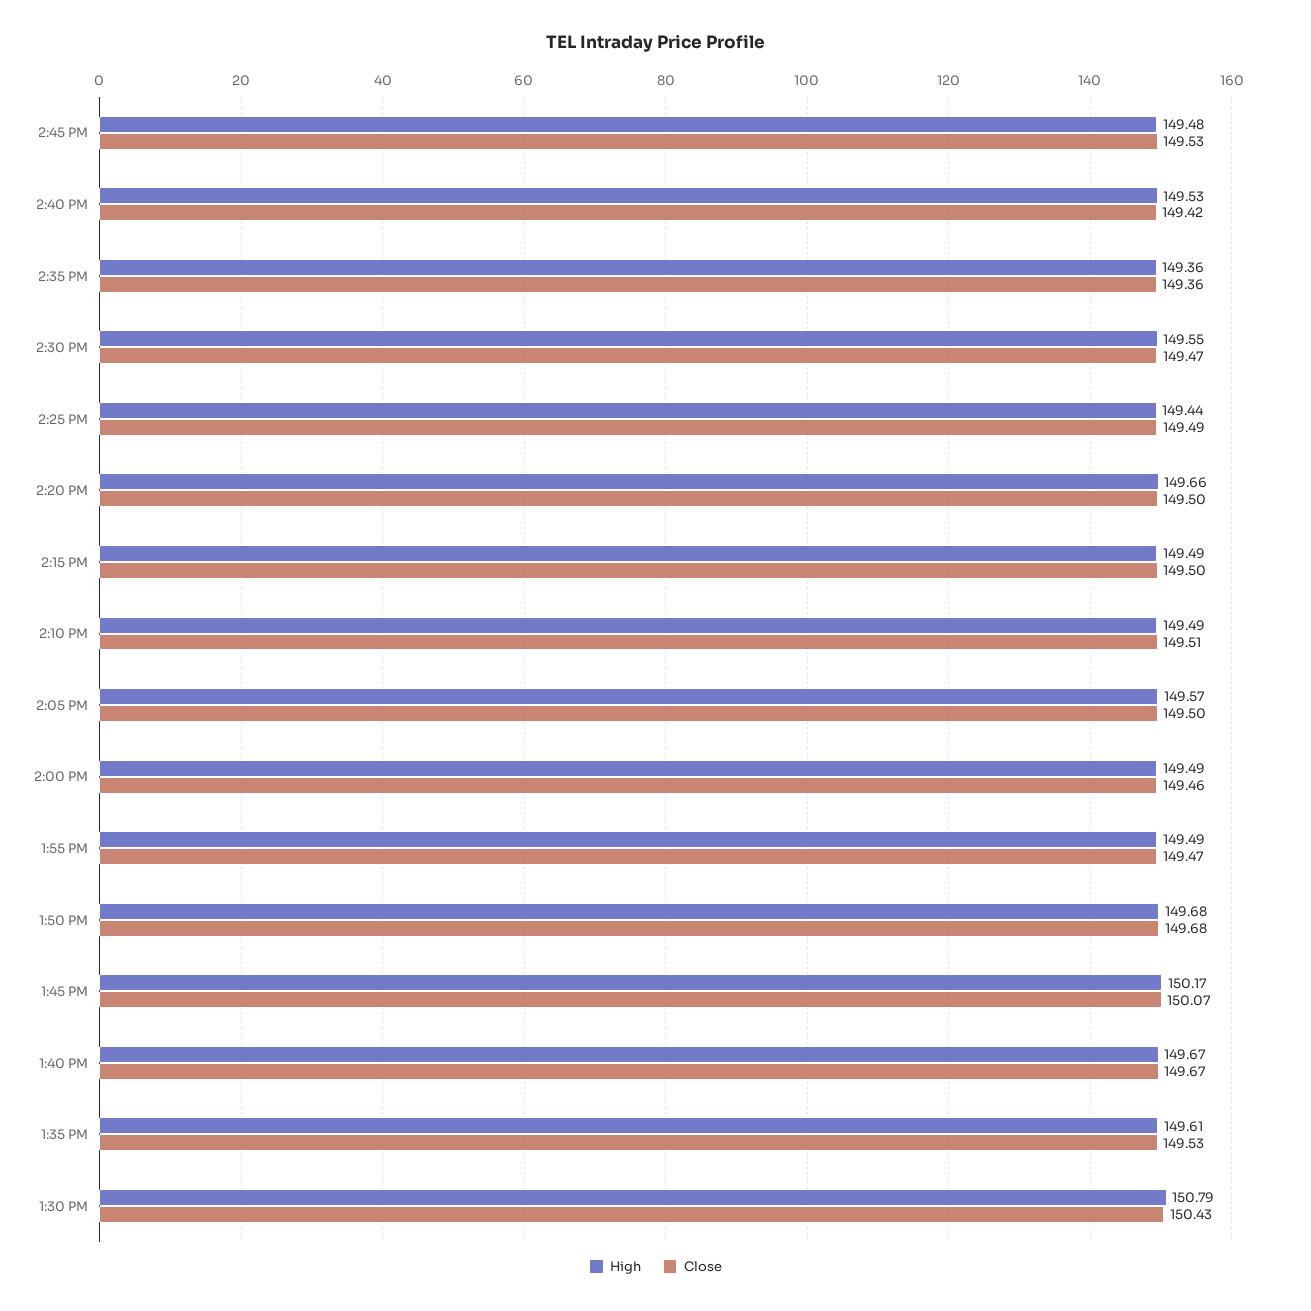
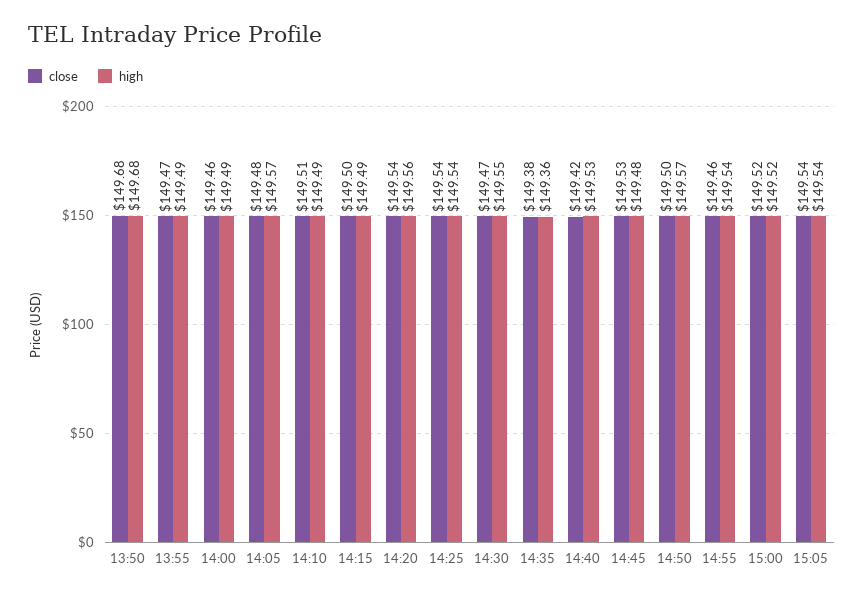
Close, 2:35 PM: 149.36 -> 149.38
High, 2:25 PM: 149.44 -> 149.54
Close, 2:25 PM: 149.49 -> 149.54
High, 2:20 PM: 149.66 -> 149.56
Close, 2:20 PM: 149.5 -> 149.54
Close, 2:05 PM: 149.5 -> 149.48
High, 1:45 PM: 150.17 -> none
Close, 1:45 PM: 150.07 -> none
High, 1:40 PM: 149.67 -> none
Close, 1:40 PM: 149.67 -> none
High, 1:35 PM: 149.61 -> none
Close, 1:35 PM: 149.53 -> none
High, 1:30 PM: 150.79 -> none
Close, 1:30 PM: 150.43 -> none
Close, 14:50: none -> 149.5
High, 14:50: none -> 149.57
Close, 14:55: none -> 149.46
High, 14:55: none -> 149.54
Close, 15:00: none -> 149.52
High, 15:00: none -> 149.52
Close, 15:05: none -> 149.54
High, 15:05: none -> 149.54

